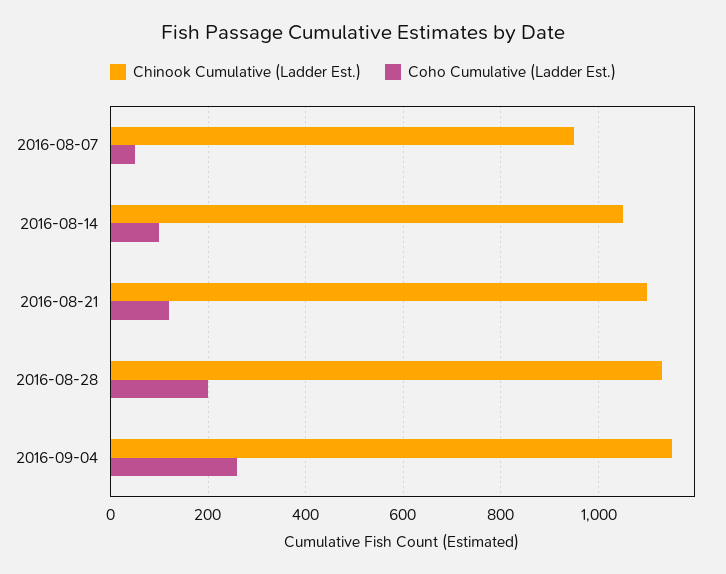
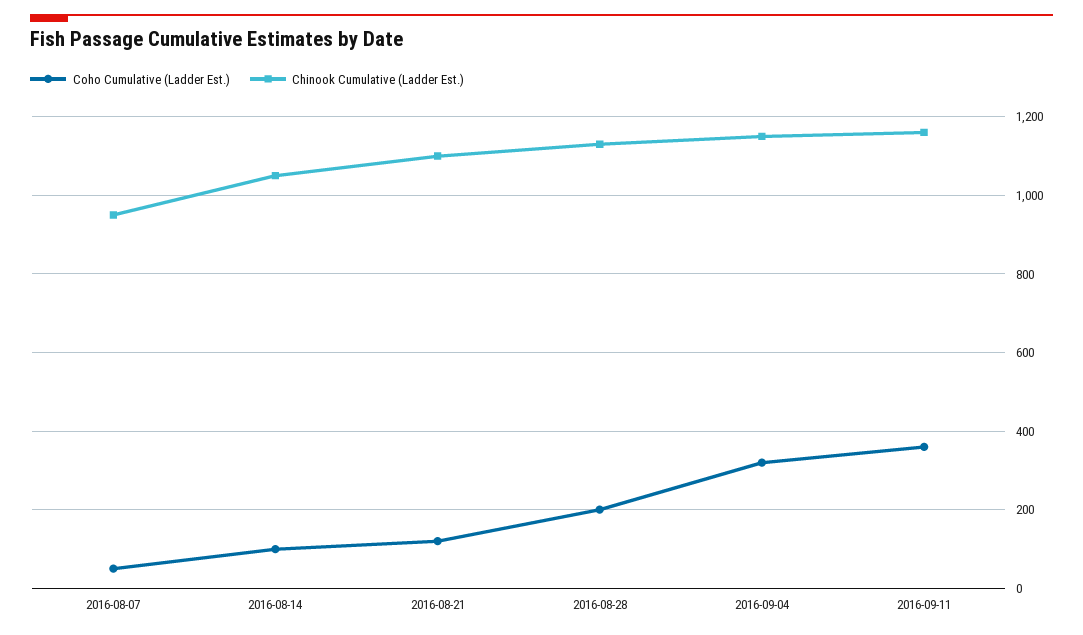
Coho Cumulative (Ladder Est.), 2016-09-04: 260 -> 320
Coho Cumulative (Ladder Est.), 2016-09-11: none -> 360
Chinook Cumulative (Ladder Est.), 2016-09-11: none -> 1160

